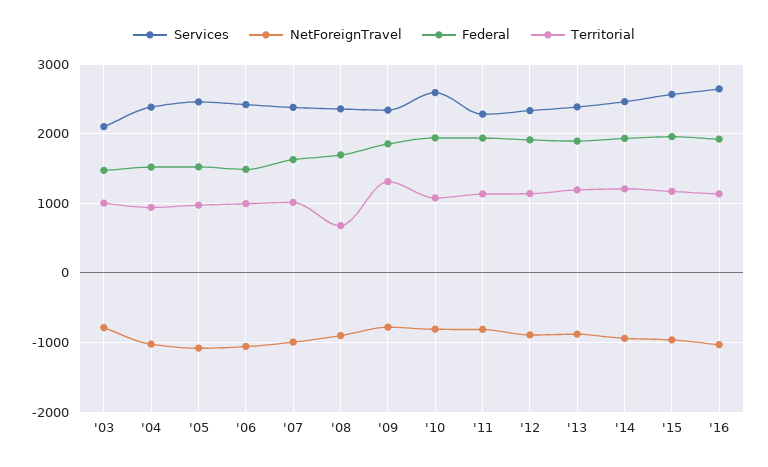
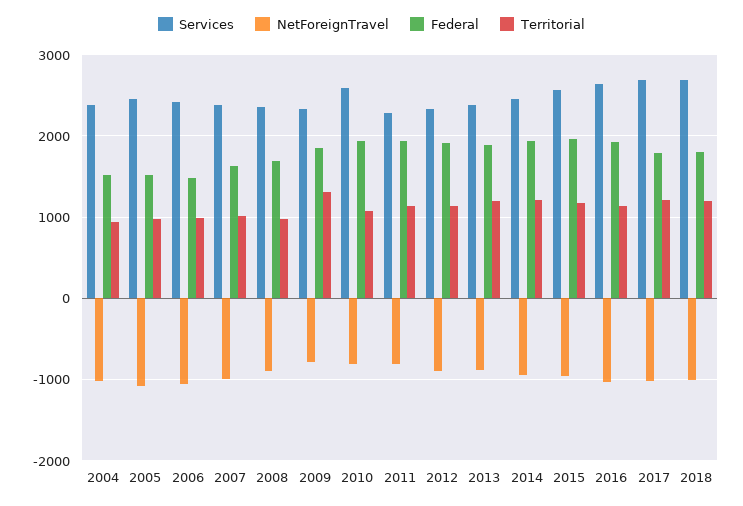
Services, '03: 2100 -> none
NetForeignTravel, '03: -800 -> none
Federal, '03: 1500 -> none
Territorial, '03: 1000 -> none
Territorial, '08: 700 -> 1000
Services, 2017: none -> 2700
NetForeignTravel, 2017: none -> -1000
Federal, 2017: none -> 1800
Territorial, 2017: none -> 1200
Services, 2018: none -> 2700
NetForeignTravel, 2018: none -> -1000
Federal, 2018: none -> 1800
Territorial, 2018: none -> 1200

